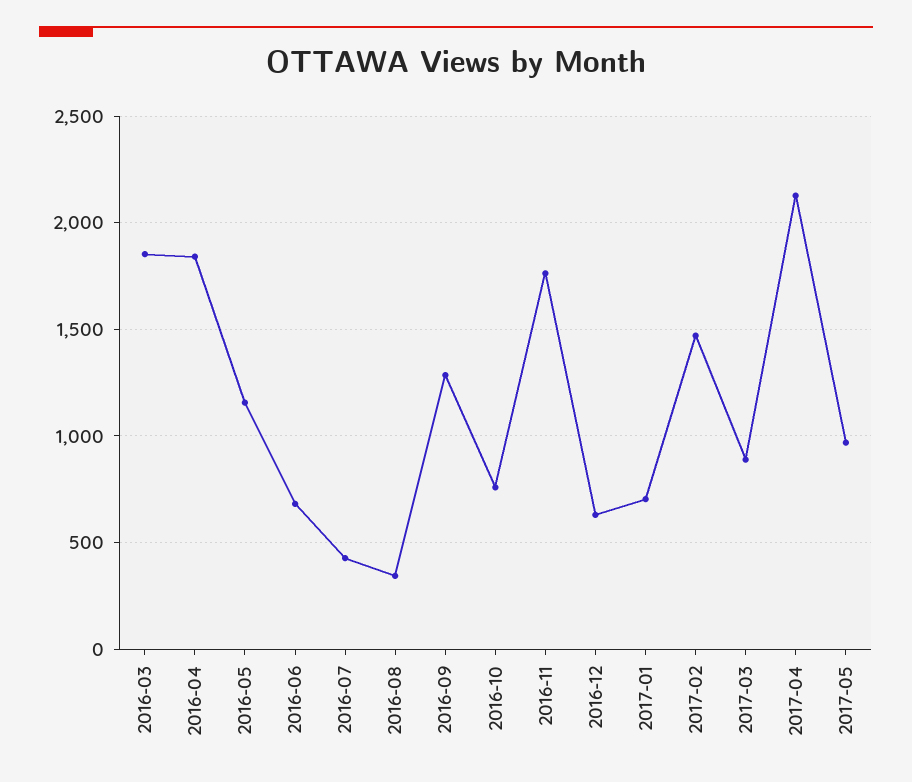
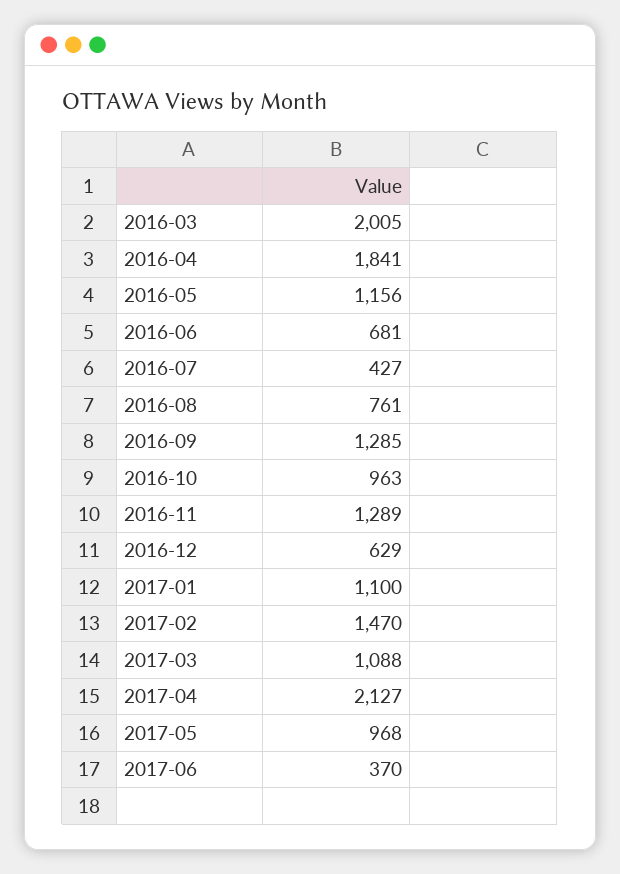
2016-03: 1850 -> 2005
2016-08: 350 -> 761
2016-10: 750 -> 963
2016-11: 1750 -> 1289
2017-01: 700 -> 1100
2017-03: 900 -> 1088
2017-06: none -> 370

